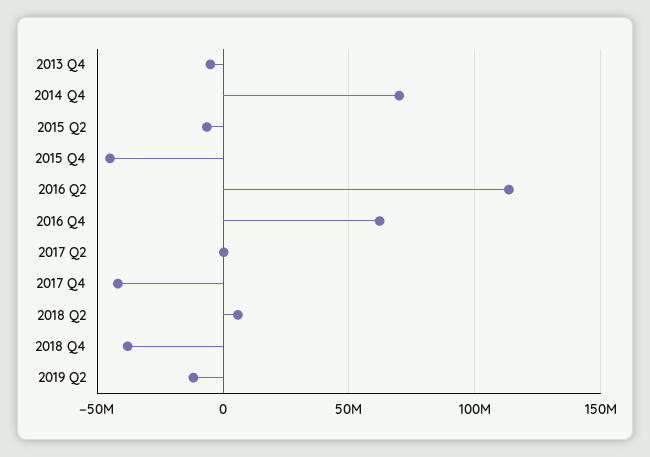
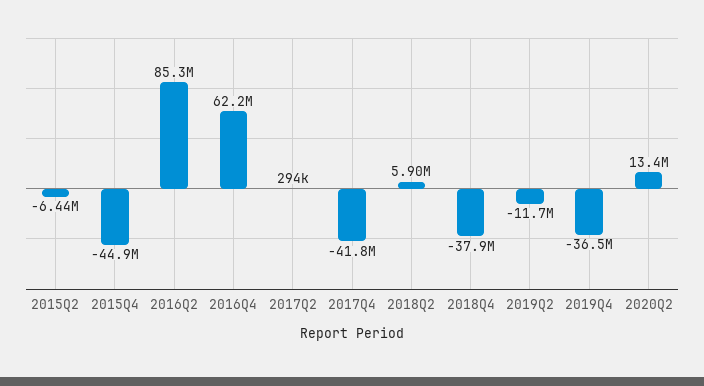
2013 Q4: -5000000 -> none
2014 Q4: 70000000 -> none
2016 Q2: 115000000 -> 85300000
2019Q4: none -> -36500000
2020Q2: none -> 13400000

